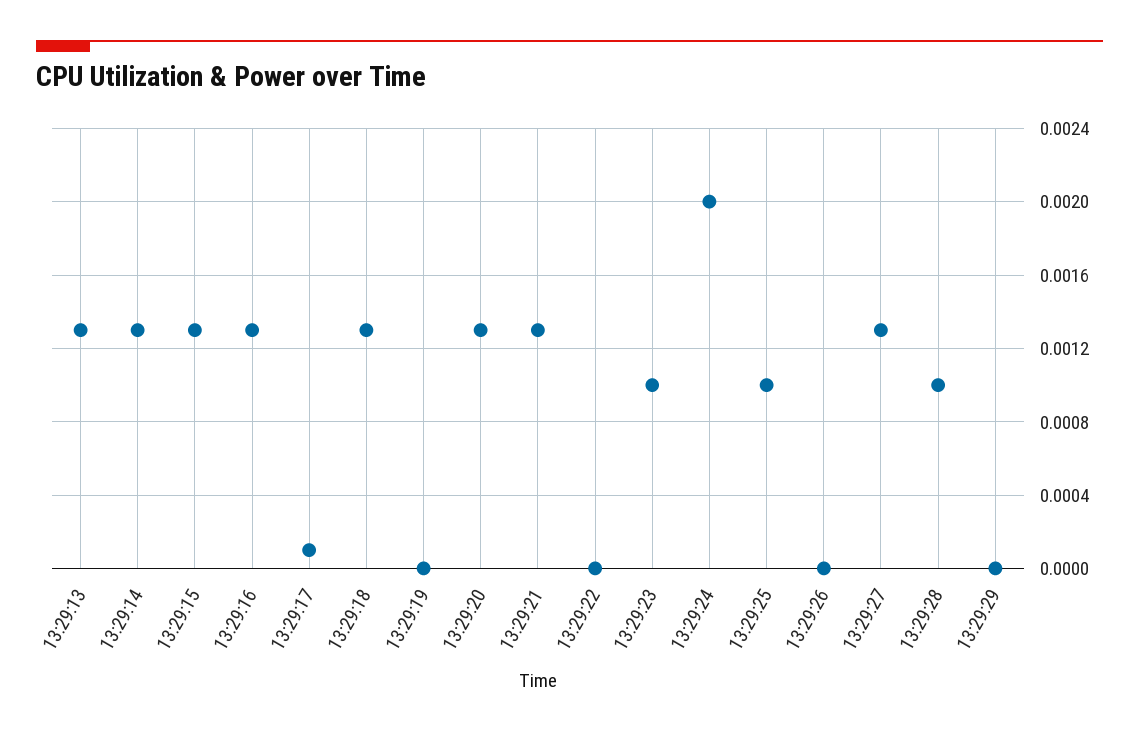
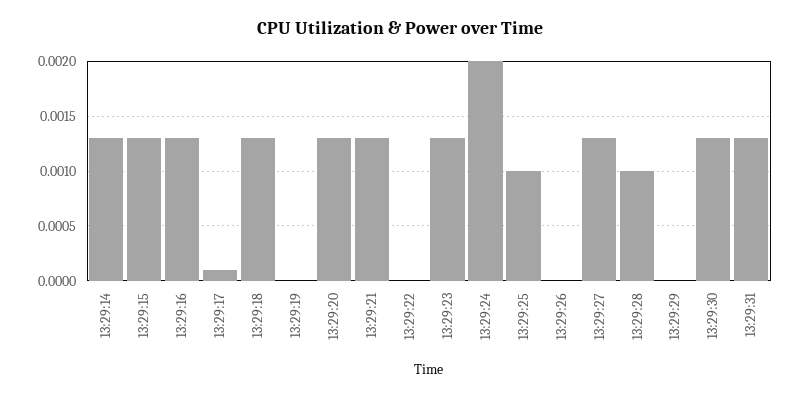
13:29:13: 0.0013 -> none
13:29:23: 0.001 -> 0.0013
13:29:30: none -> 0.0013
13:29:31: none -> 0.0013

